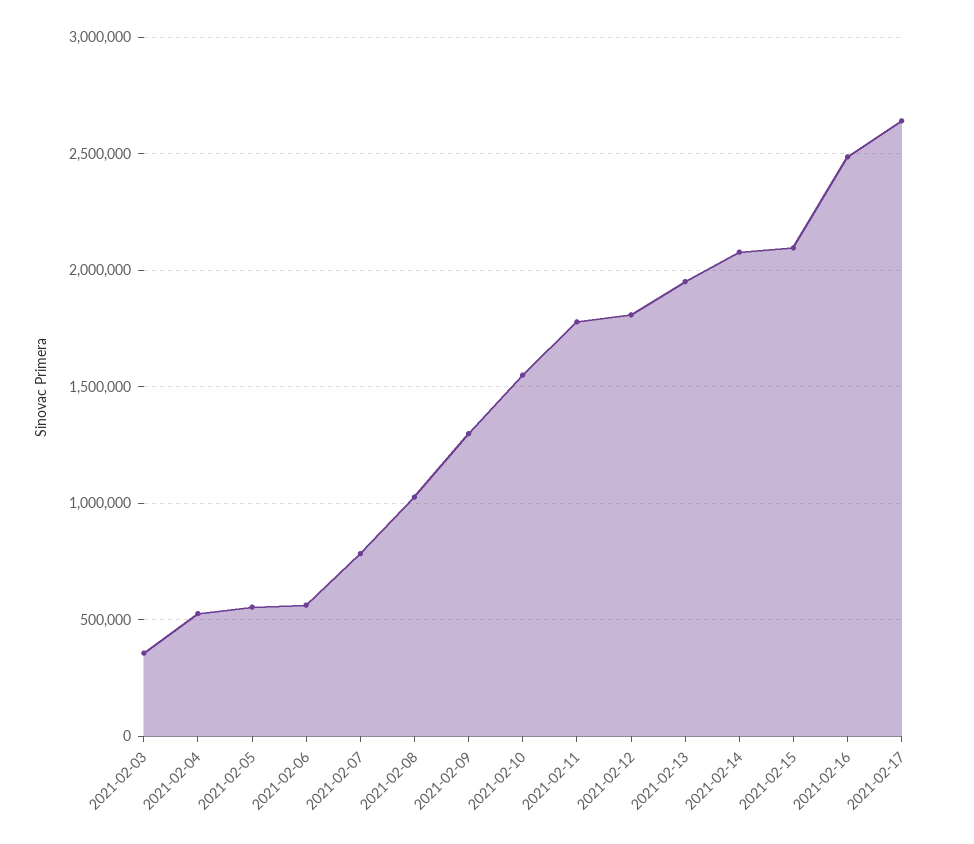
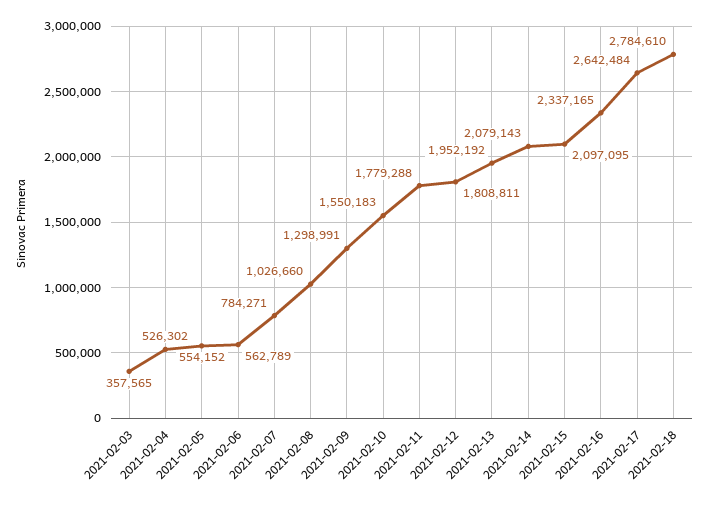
2021-02-16: 2500000 -> 2337165
2021-02-18: none -> 2784610

